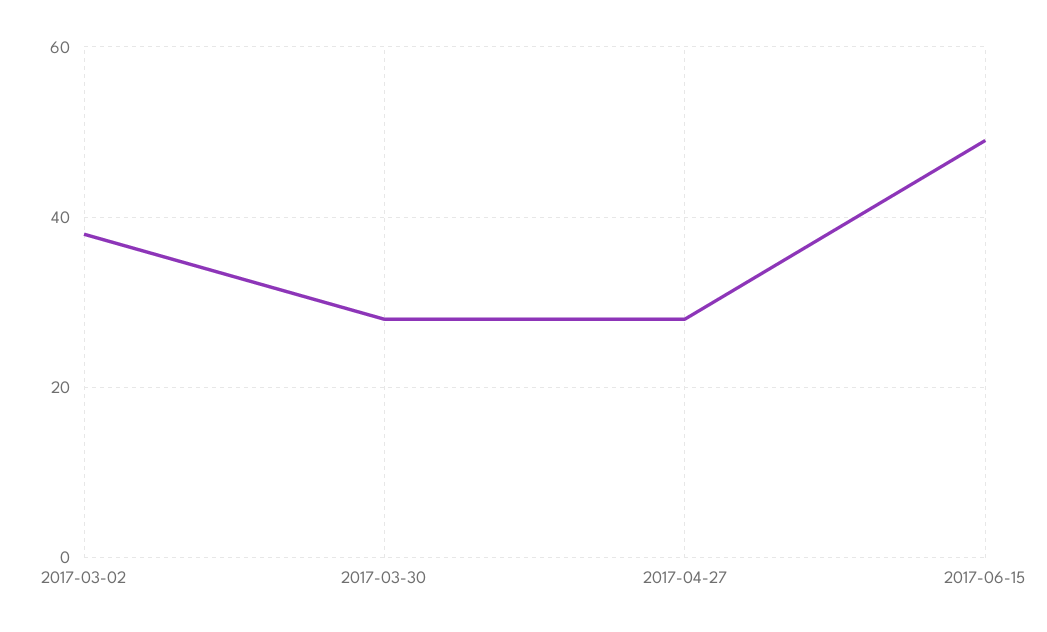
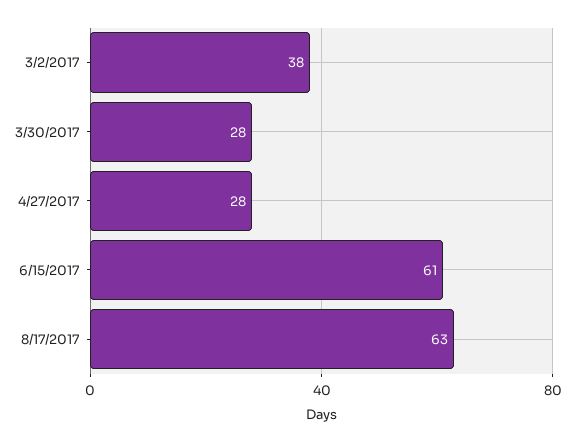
2017-06-15: 50 -> 61
8/17/2017: none -> 63

